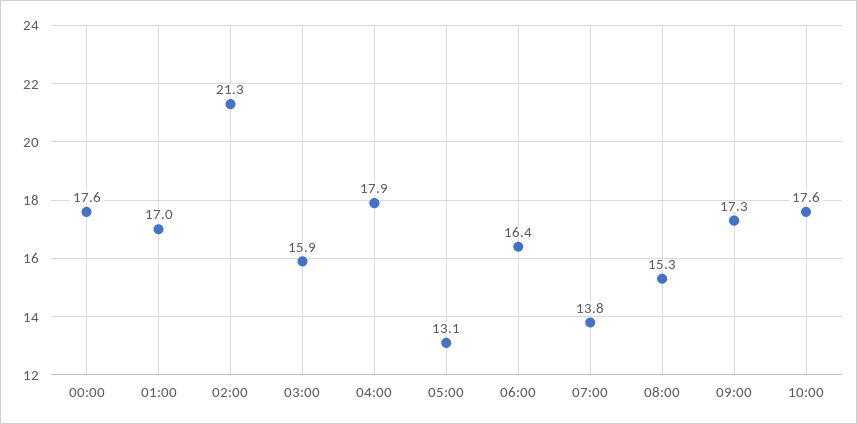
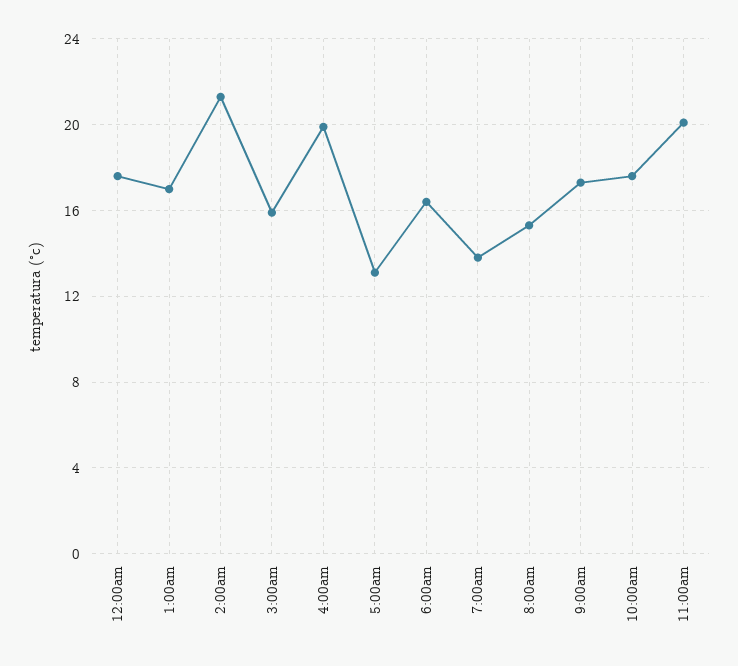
04:00: 17.9 -> 20
11:00am: none -> 20

